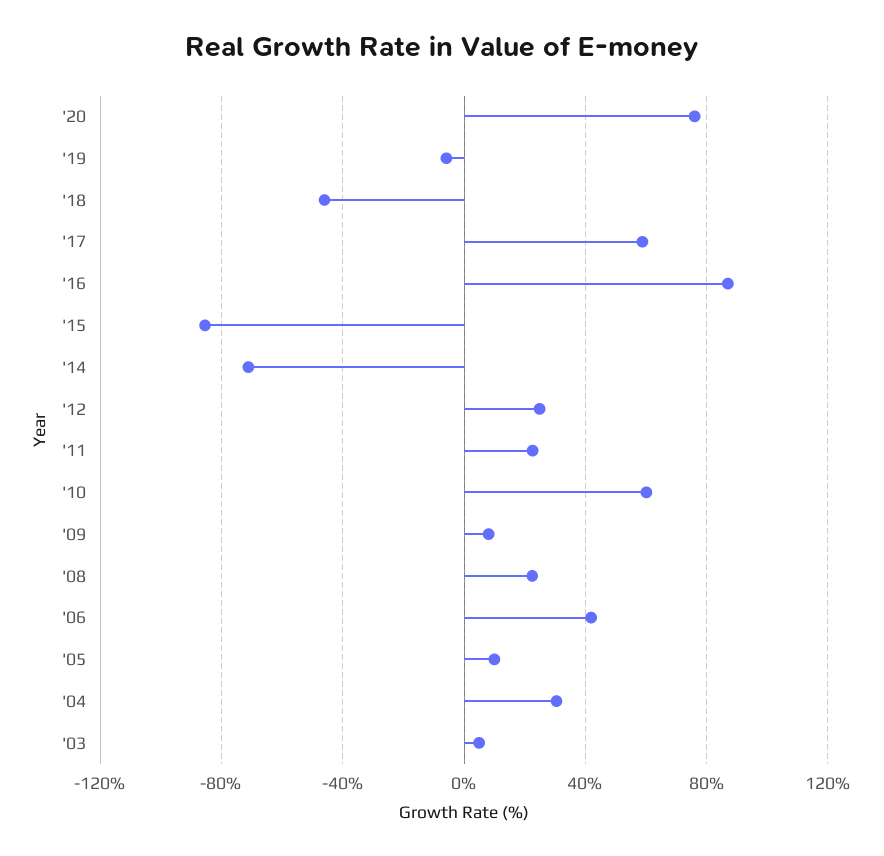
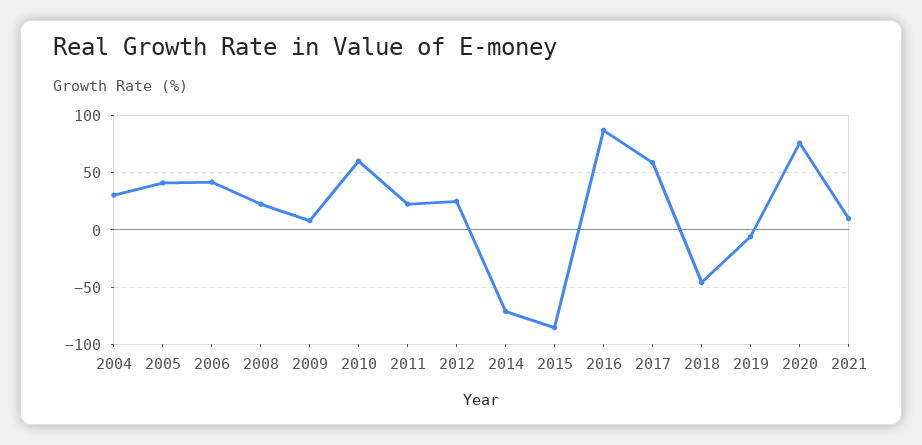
'05: 10 -> 40
'03: 5 -> none
2021: none -> 10

